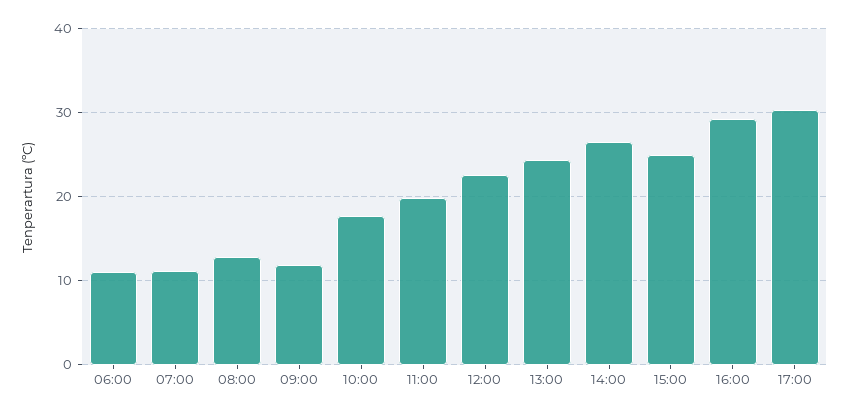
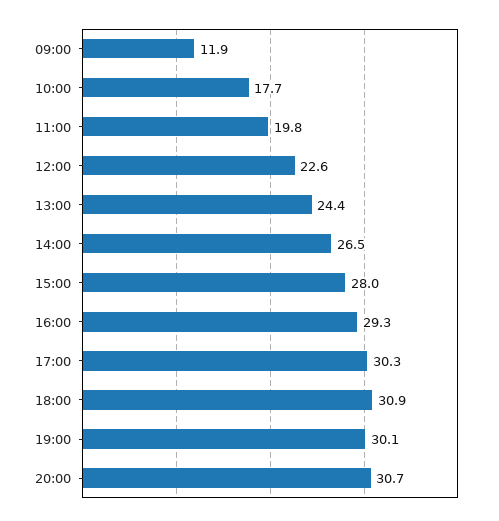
06:00: 11 -> none
07:00: 11 -> none
08:00: 13 -> none
15:00: 25 -> 28
18:00: none -> 30.9
19:00: none -> 30.1
20:00: none -> 30.7

